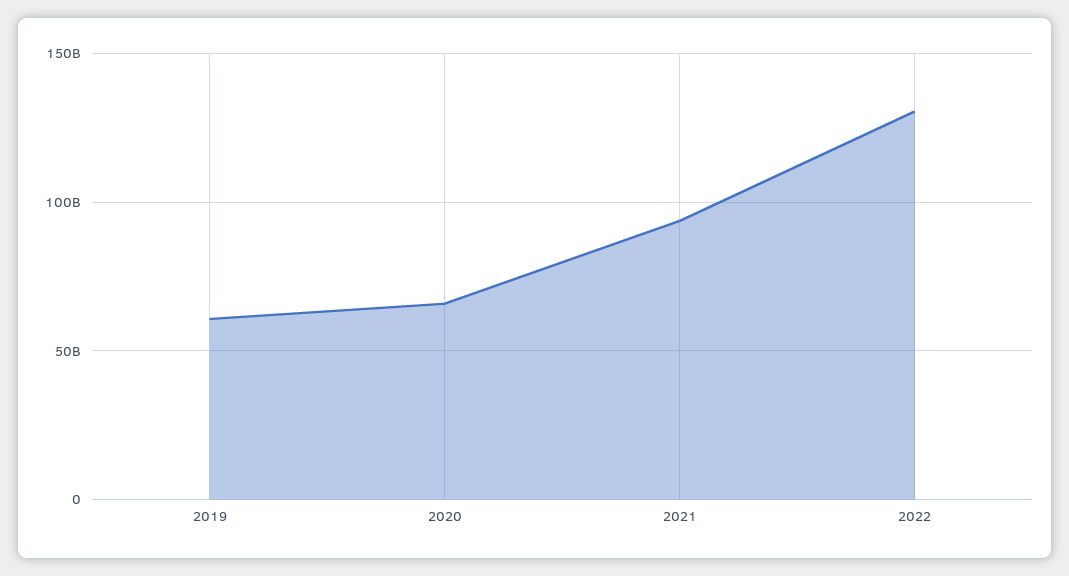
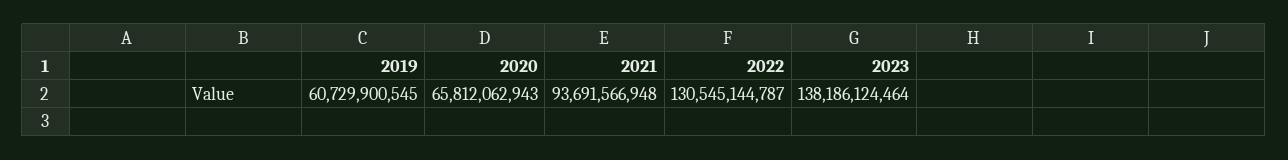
2023: none -> 138186124464

